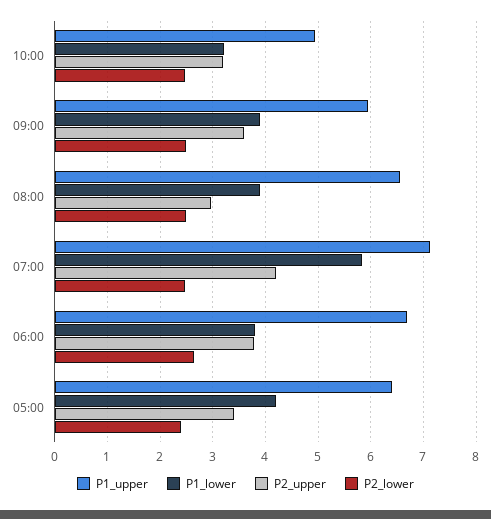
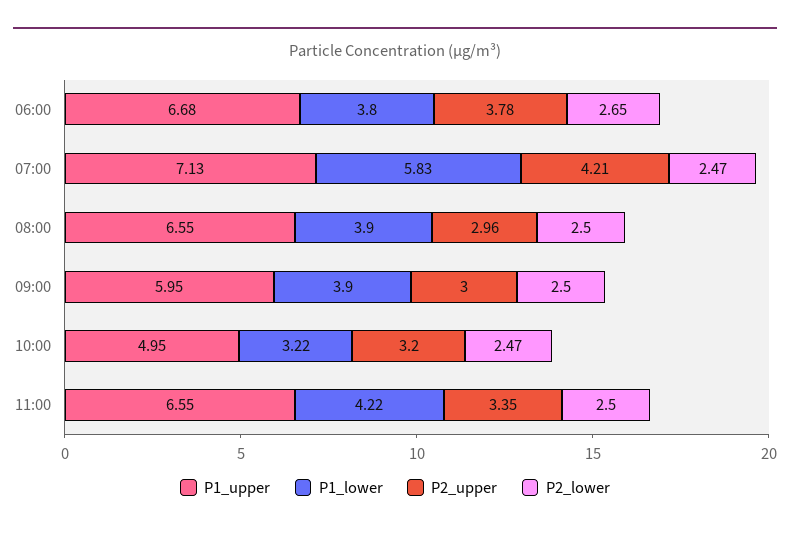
P2_upper, 09:00: 3.6 -> 3
P1_upper, 05:00: 6.4 -> none
P1_lower, 05:00: 4.2 -> none
P2_upper, 05:00: 3.4 -> none
P2_lower, 05:00: 2.4 -> none
P1_upper, 11:00: none -> 6.55
P1_lower, 11:00: none -> 4.22
P2_upper, 11:00: none -> 3.35
P2_lower, 11:00: none -> 2.5

